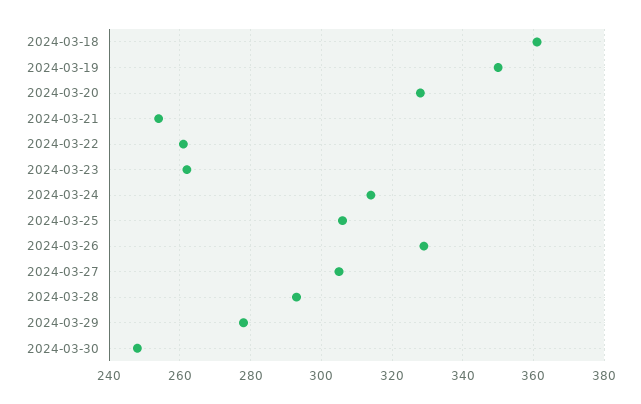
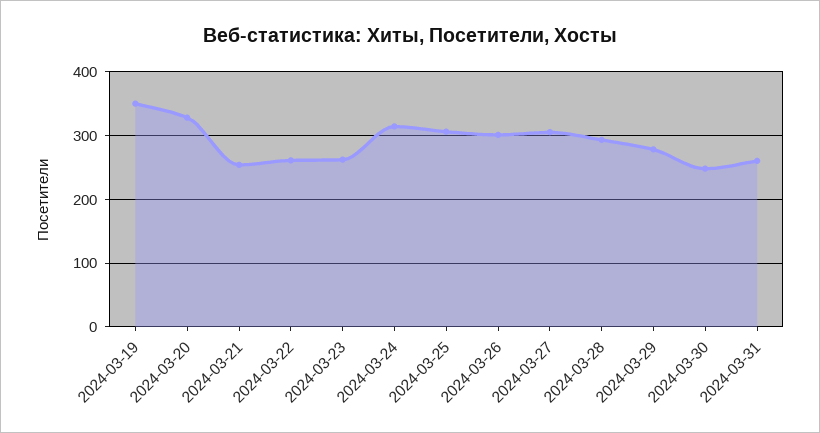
2024-03-18: 360 -> none
2024-03-26: 330 -> 300
2024-03-31: none -> 260

